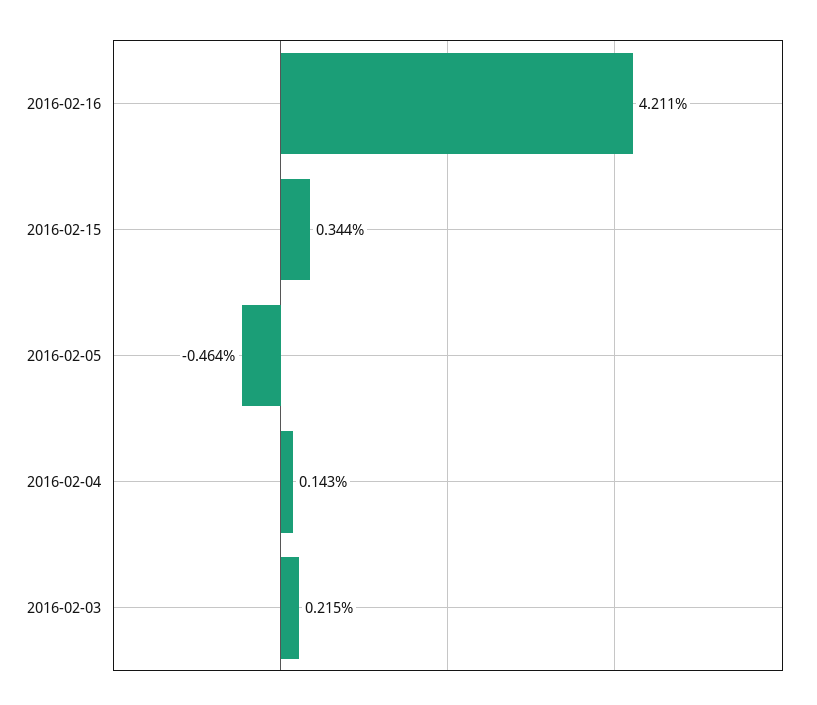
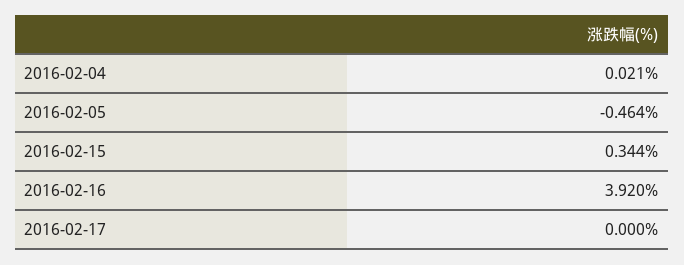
2016-02-16: 4.211 -> 3.92
2016-02-04: 0.143 -> 0.021
2016-02-03: 0.215 -> none
2016-02-17: none -> 0

